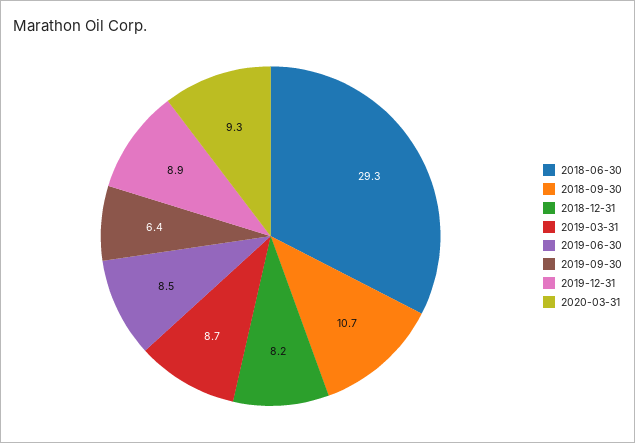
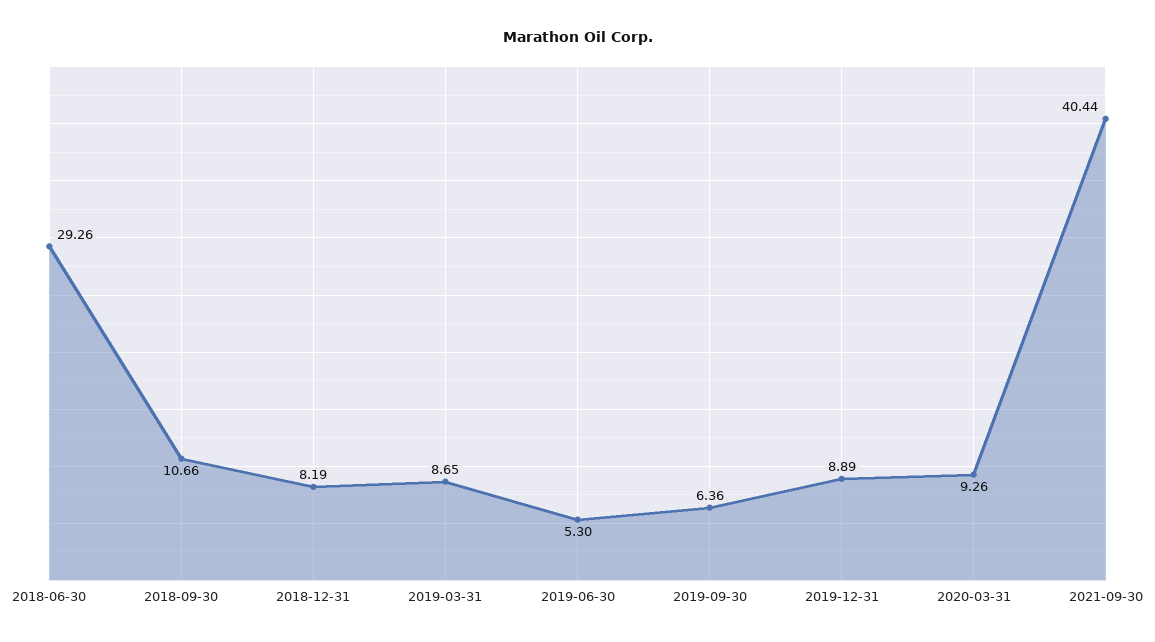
2019-06-30: 8.5 -> 5.3
2021-09-30: none -> 40.44

